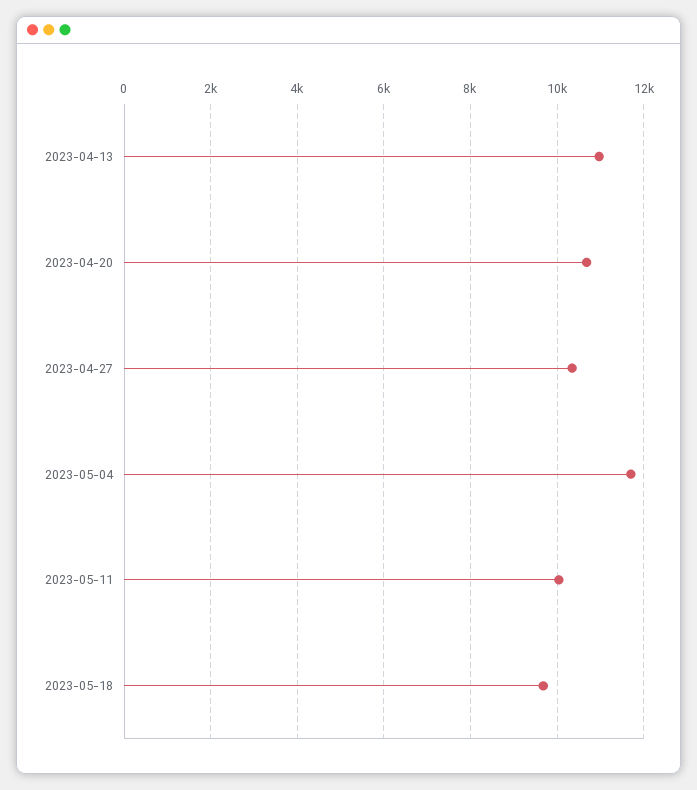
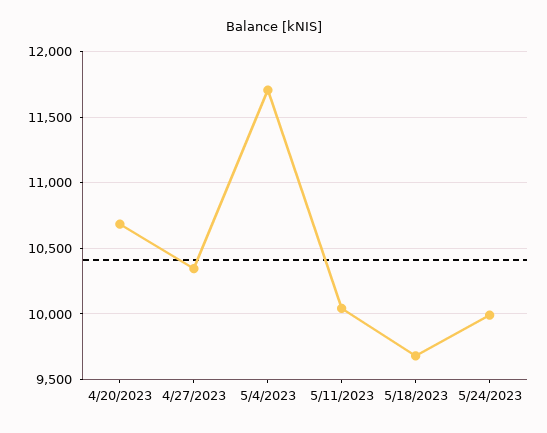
2023-04-13: 11000 -> none
5/24/2023: none -> 10000

